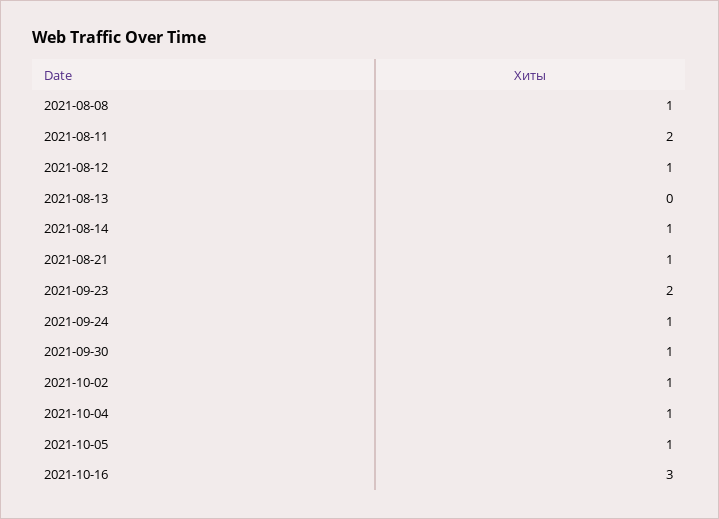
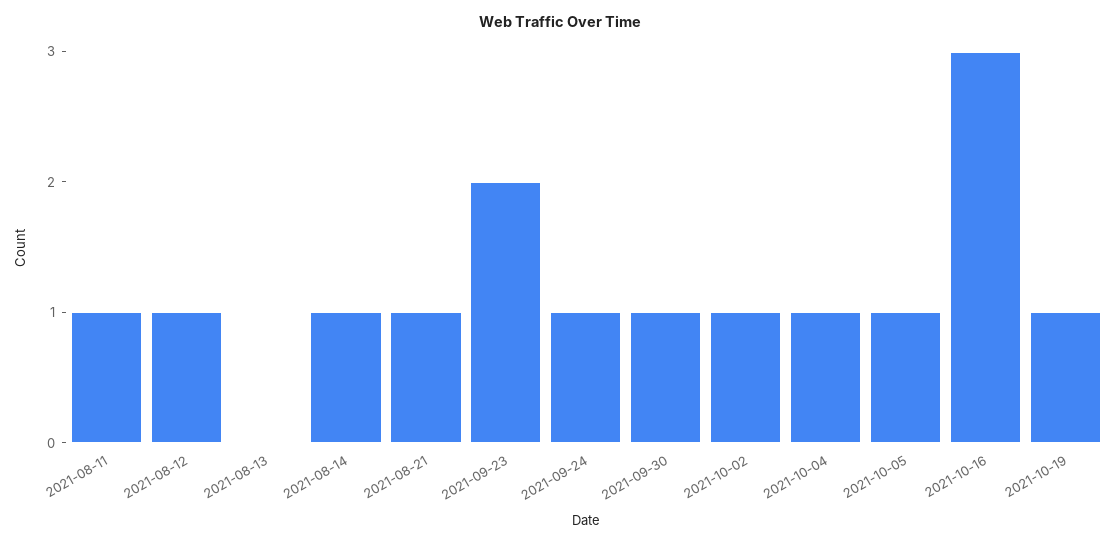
2021-08-08: 1 -> none
2021-08-11: 2 -> 1
2021-10-19: none -> 1

